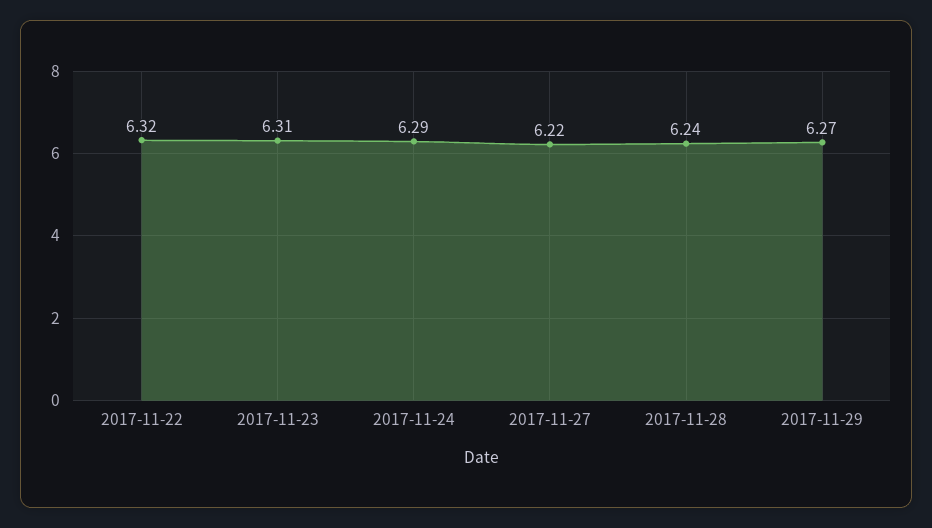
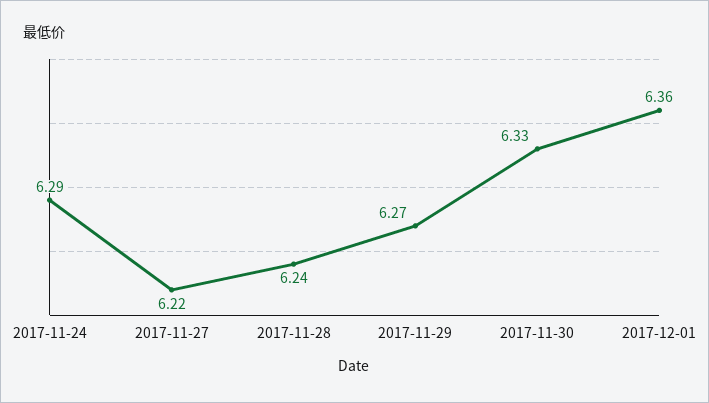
2017-11-22: 6.32 -> none
2017-11-23: 6.31 -> none
2017-11-30: none -> 6.33
2017-12-01: none -> 6.36

